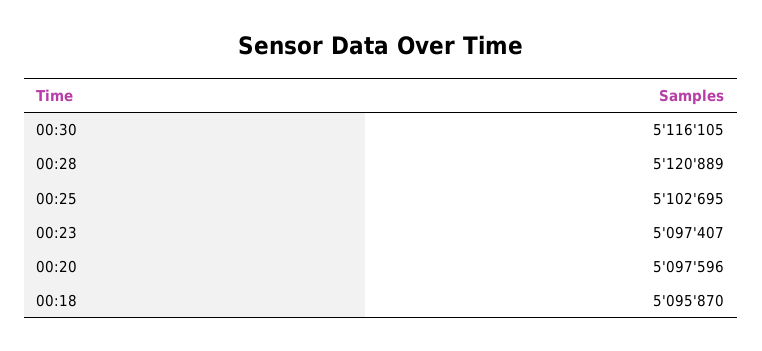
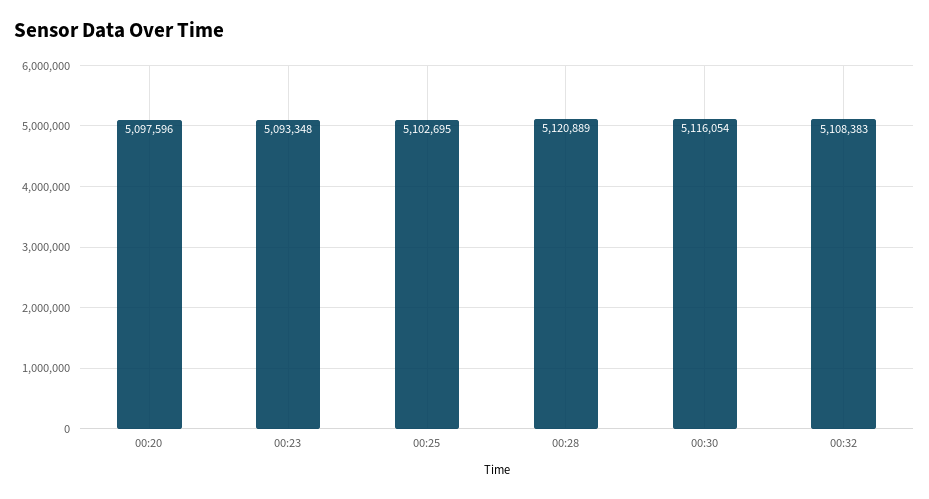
00:30: 5116105 -> 5116054
00:23: 5097407 -> 5093348
00:18: 5095870 -> none
00:32: none -> 5108383

